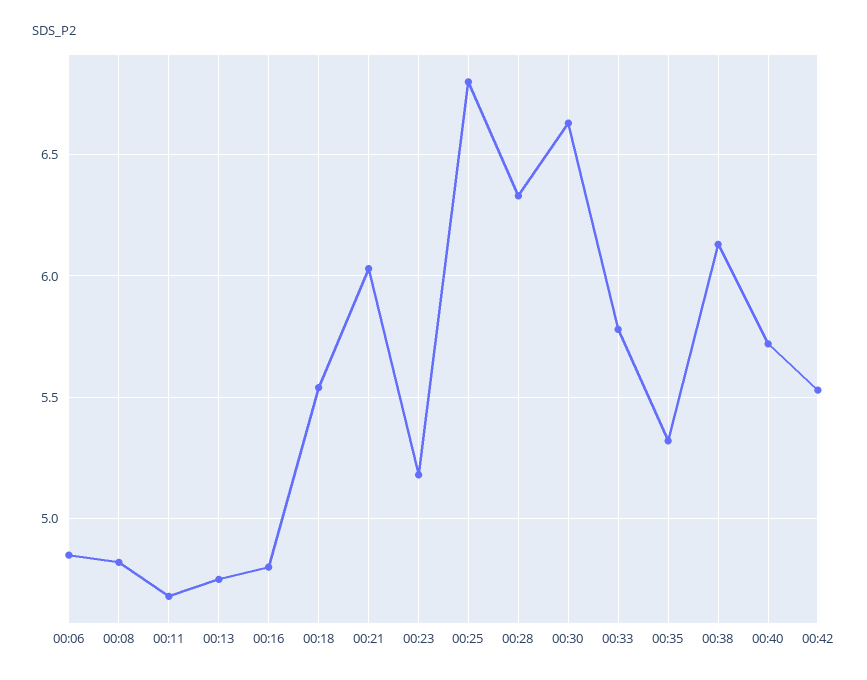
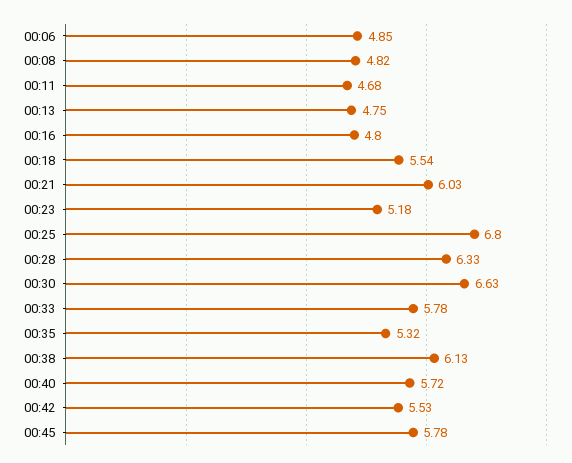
00:45: none -> 5.78

